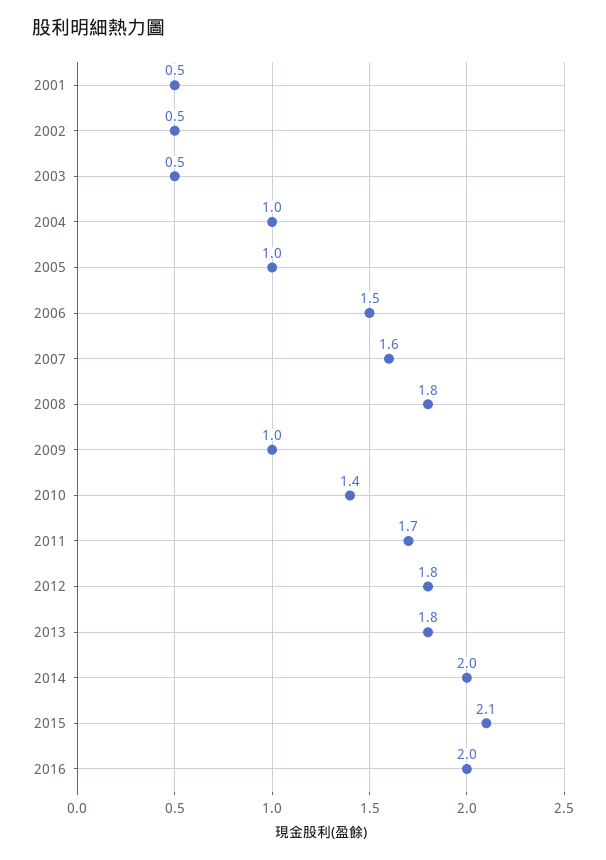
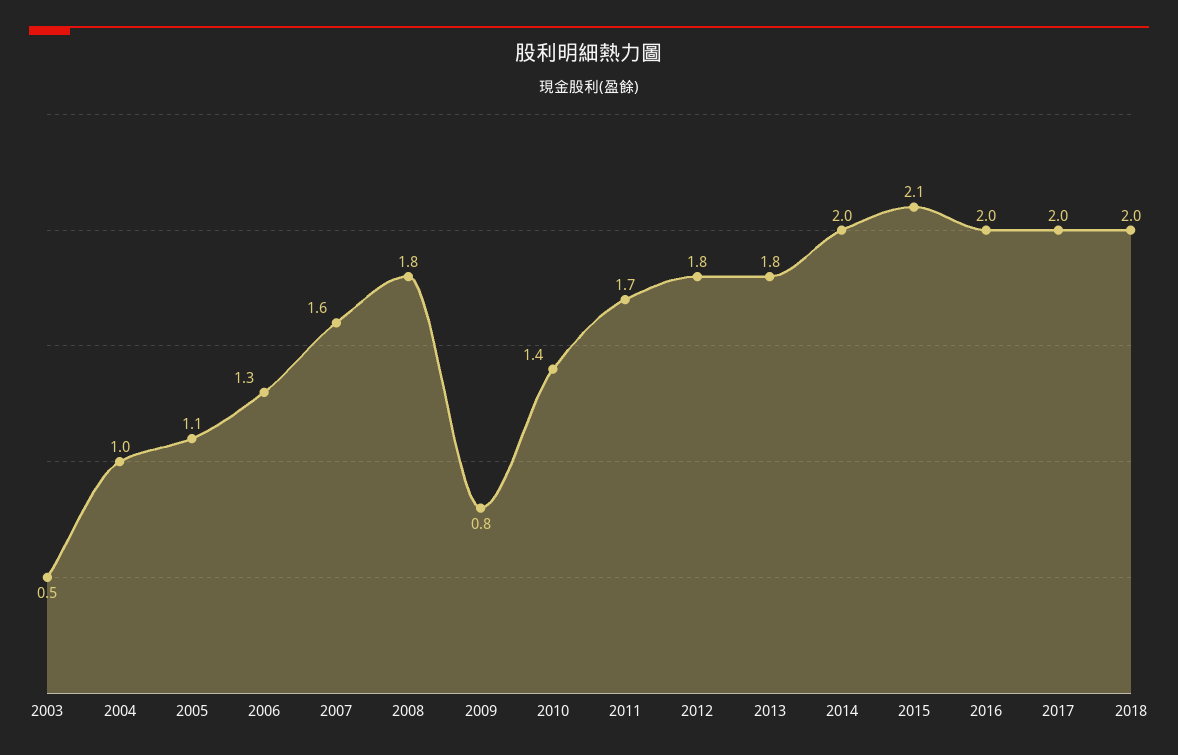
2001: 0.5 -> none
2002: 0.5 -> none
2005: 1 -> 1.1
2006: 1.5 -> 1.3
2009: 1 -> 0.8
2017: none -> 2
2018: none -> 2

